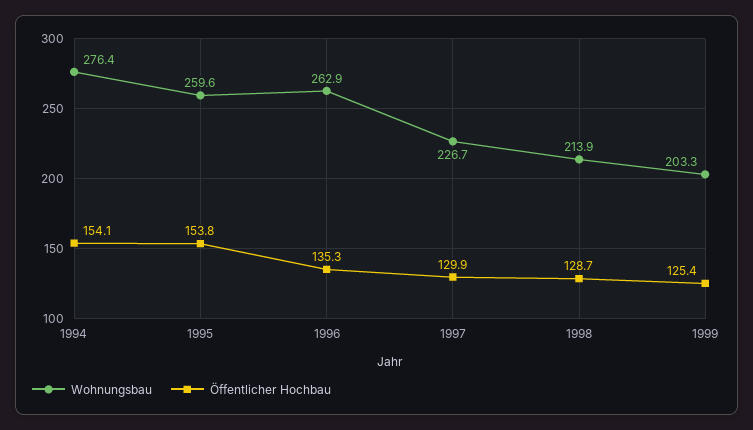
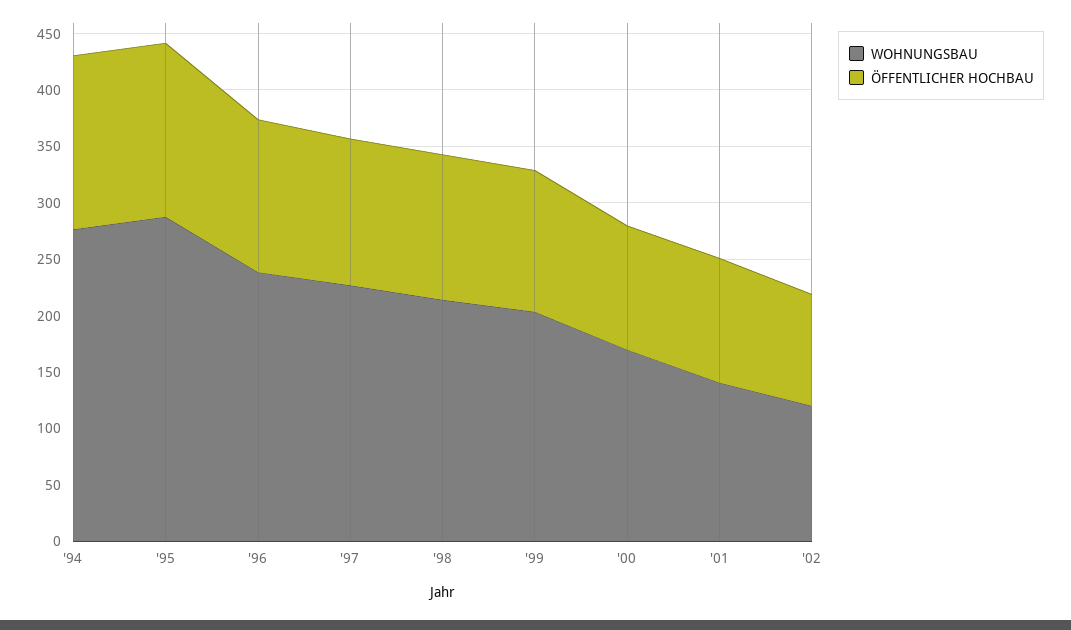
Wohnungsbau, 1995: 259.6 -> 290
Wohnungsbau, 1996: 262.9 -> 240
Wohnungsbau, '00: none -> 170
Öffentlicher Hochbau, '00: none -> 110
Wohnungsbau, '01: none -> 140
Öffentlicher Hochbau, '01: none -> 110
Wohnungsbau, '02: none -> 120
Öffentlicher Hochbau, '02: none -> 100

